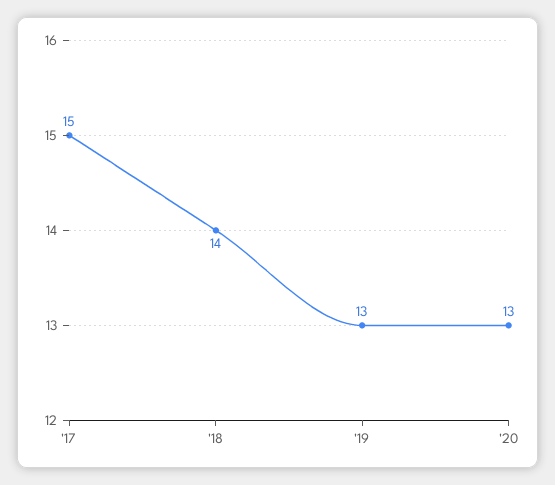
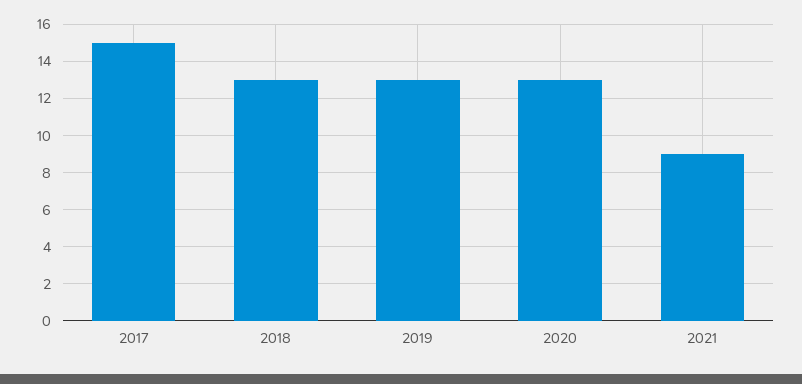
'18: 14 -> 13
2021: none -> 9

